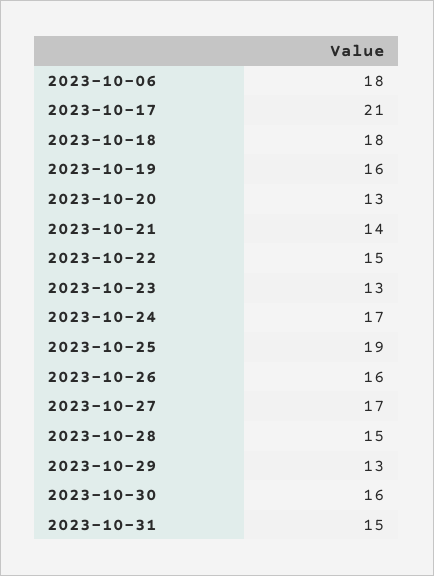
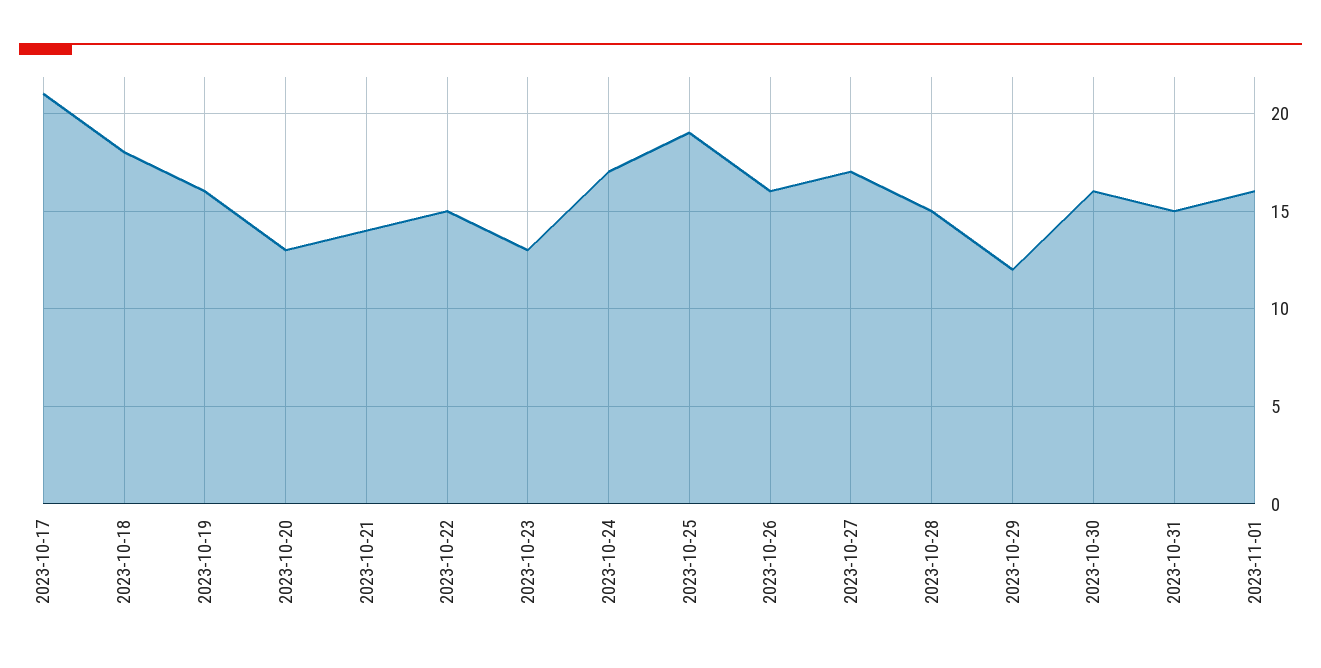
2023-10-06: 18 -> none
2023-10-29: 13 -> 12
2023-11-01: none -> 16

